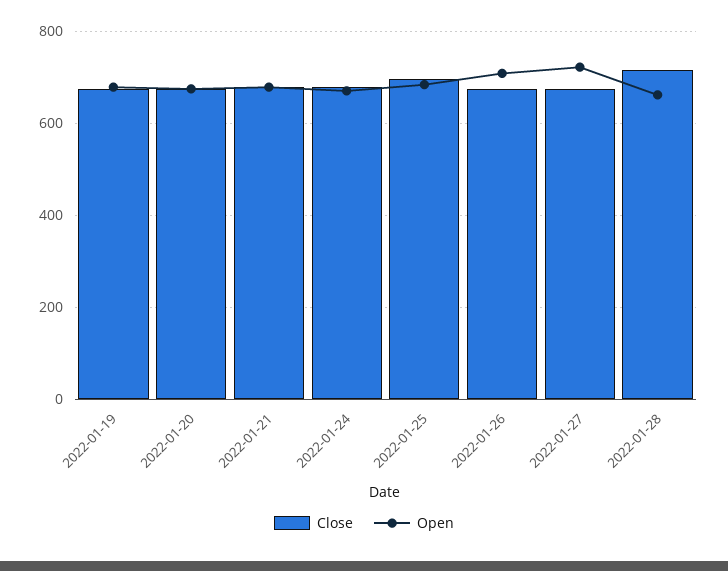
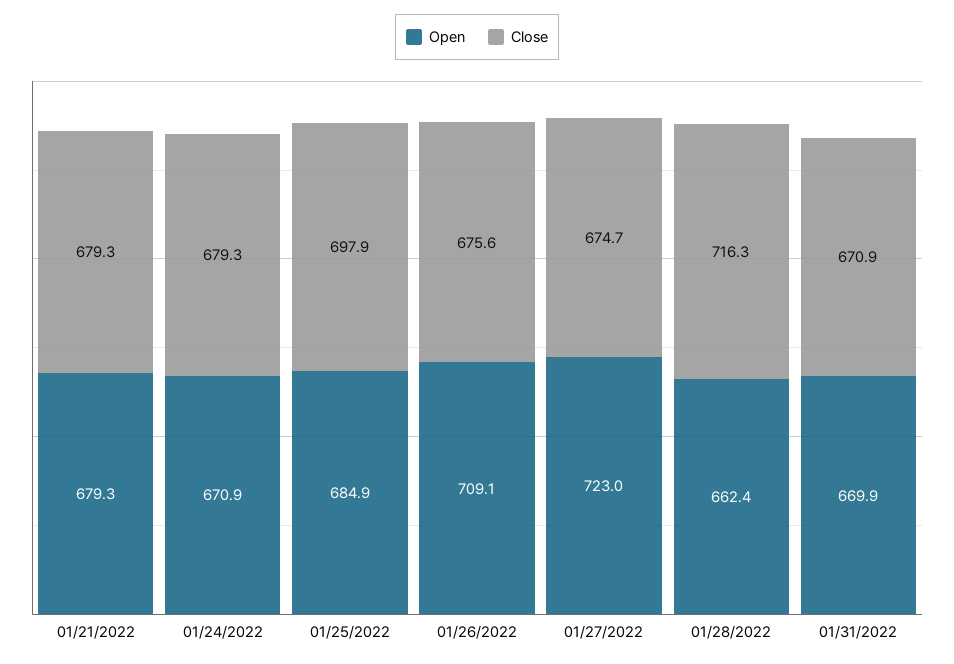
Close, 2022-01-19: 680 -> none
Open, 2022-01-19: 680 -> none
Close, 2022-01-20: 680 -> none
Open, 2022-01-20: 680 -> none
Open, 01/31/2022: none -> 669.9
Close, 01/31/2022: none -> 670.9

